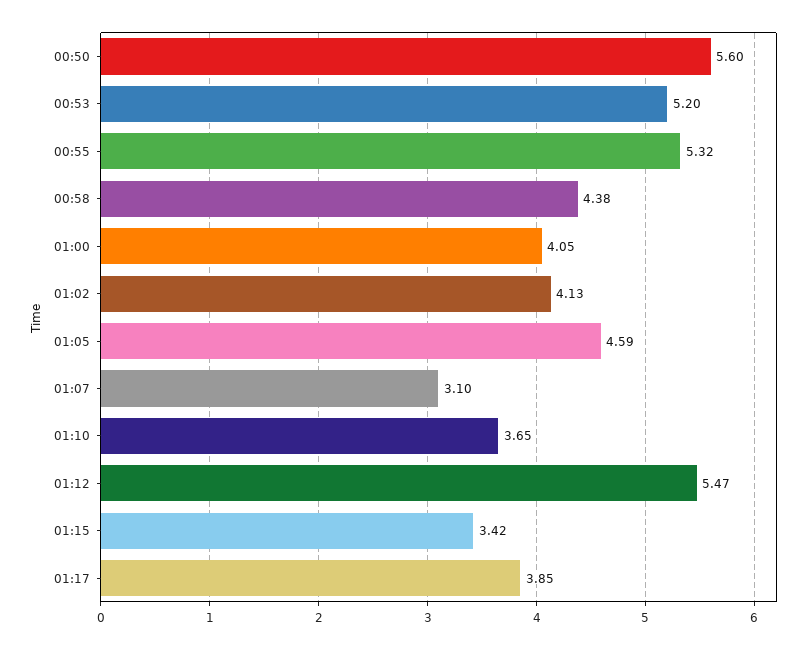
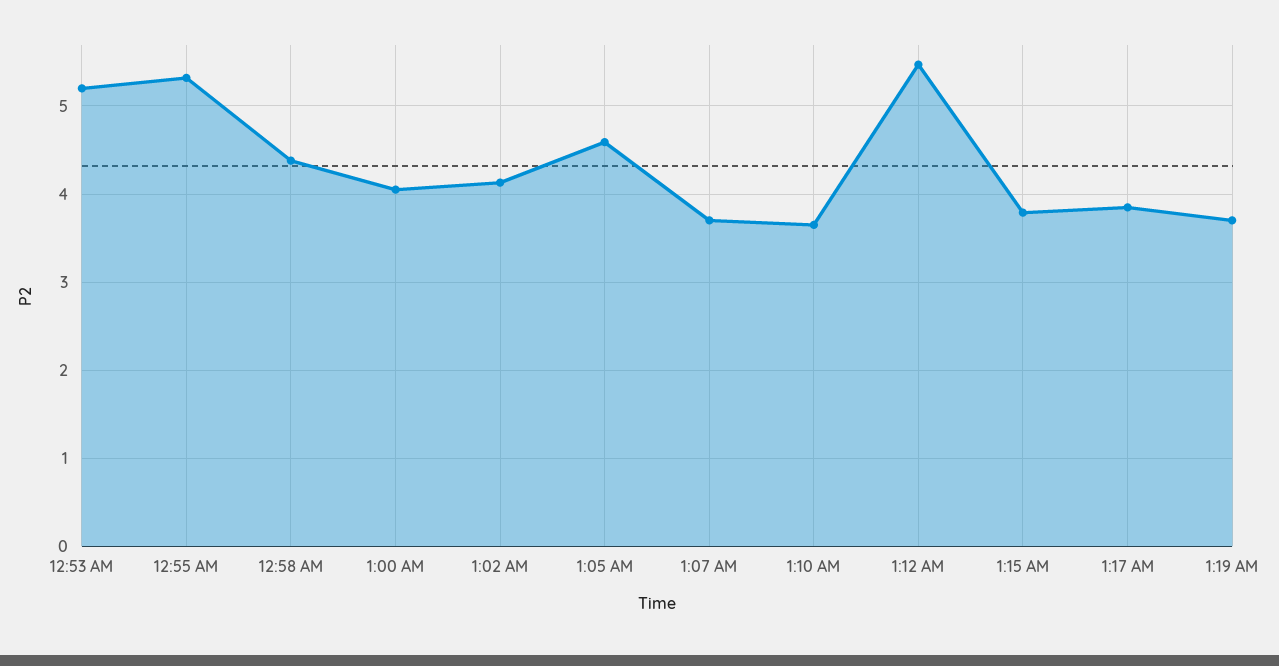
00:50: 5.6 -> none
01:07: 3.1 -> 3.7
01:15: 3.42 -> 3.8
1:19 AM: none -> 3.7

